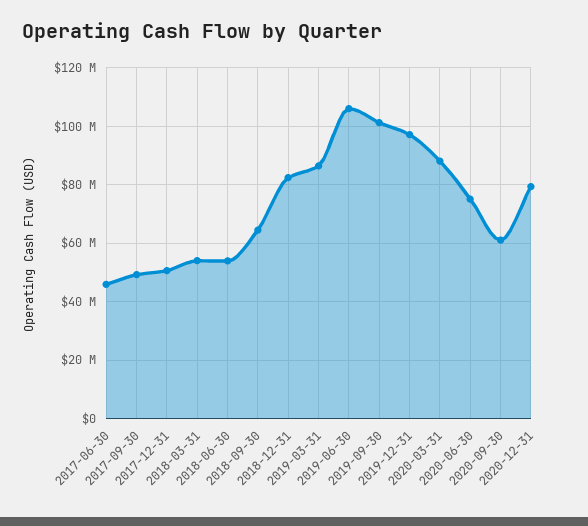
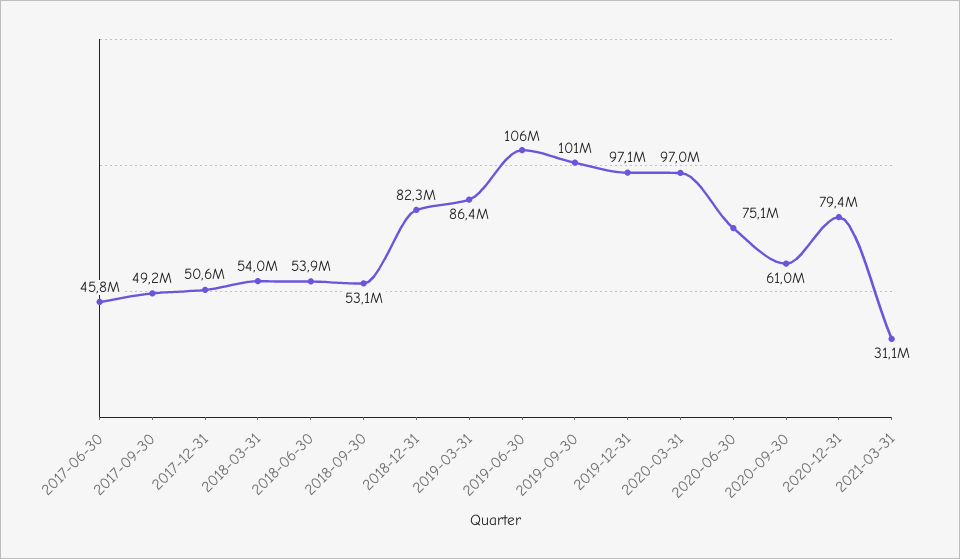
2018-09-30: 65000000 -> 53100000
2020-03-31: 87500000 -> 97000000
2021-03-31: none -> 31100000

